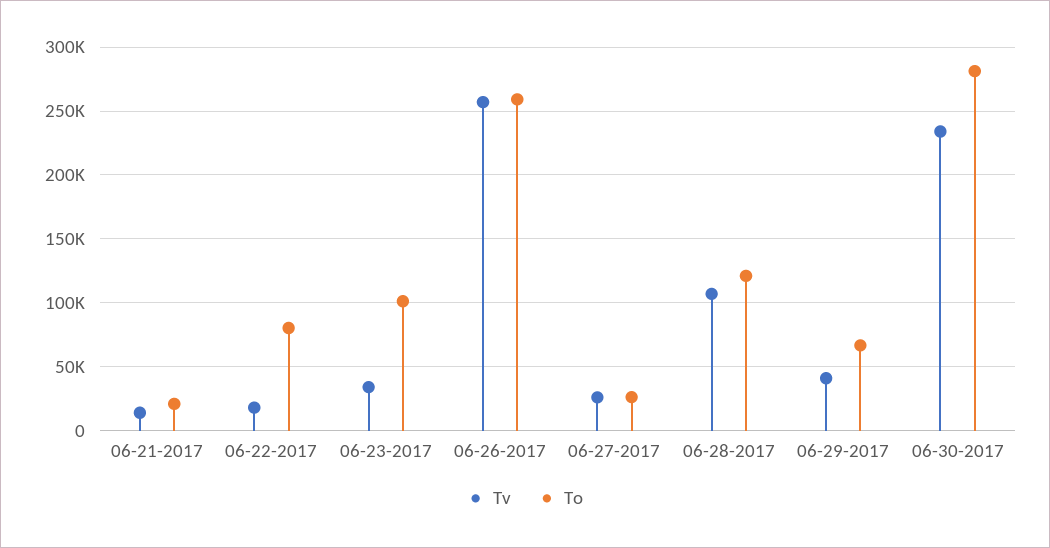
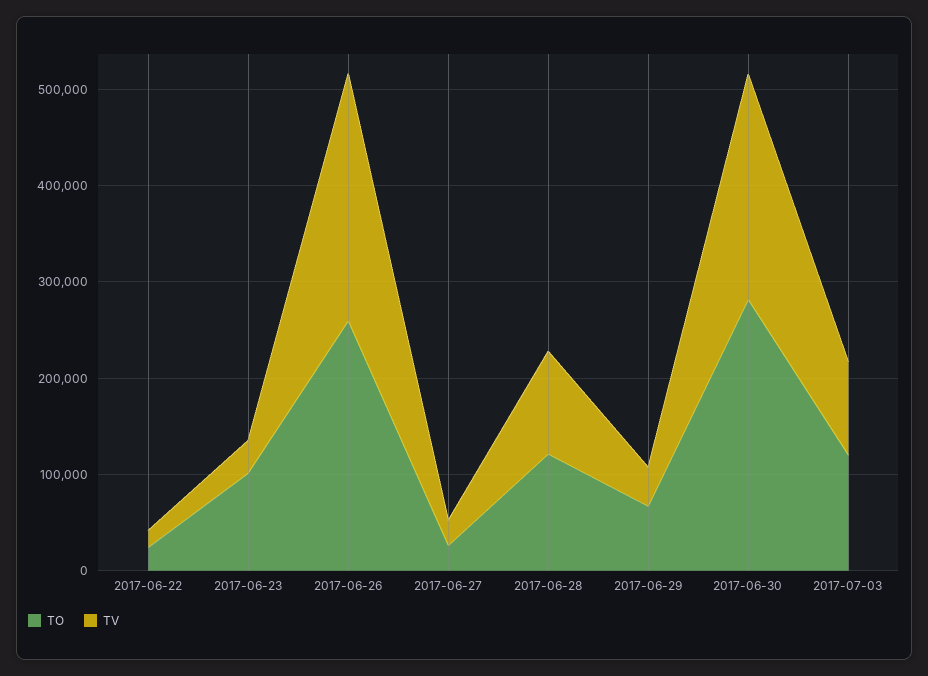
Tv, 06-21-2017: 15000 -> none
To, 06-21-2017: 20000 -> none
To, 06-22-2017: 80000 -> 20000
To, 2017-07-03: none -> 120000
Tv, 2017-07-03: none -> 100000

